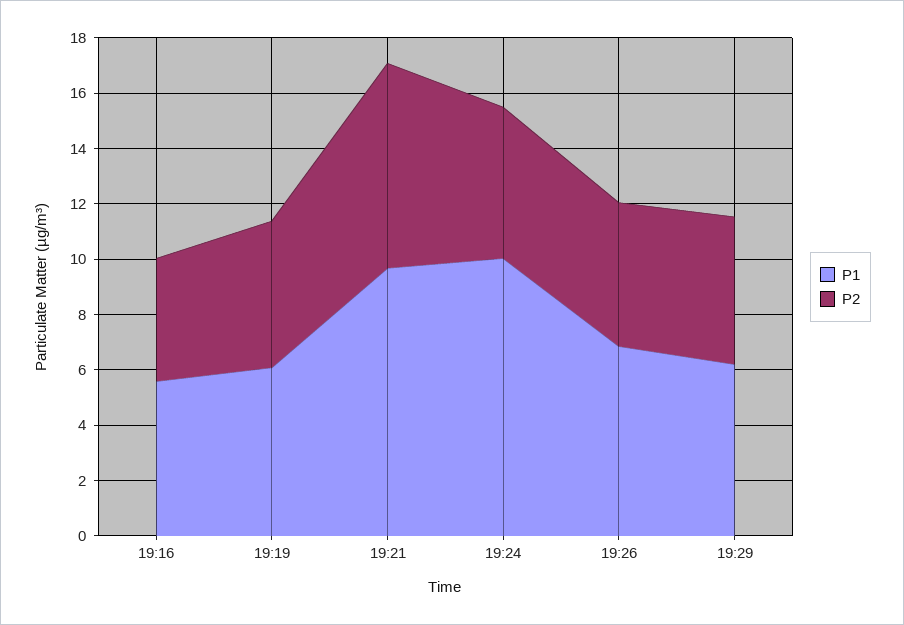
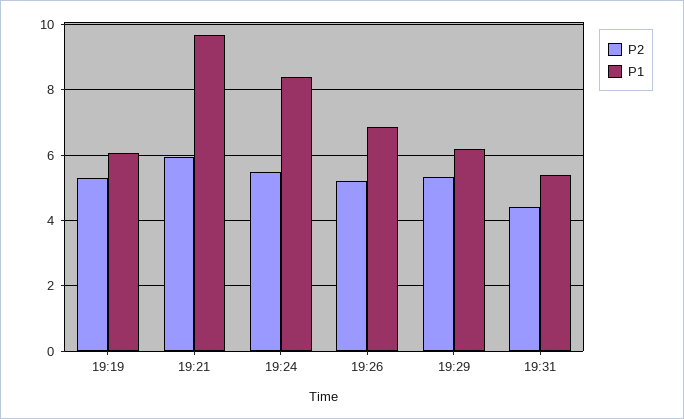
P1, 19:16: 5.5 -> none
P2, 19:16: 4.5 -> none
P2, 19:21: 7.5 -> 6
P1, 19:24: 10 -> 8.4
P2, 19:31: none -> 4.4
P1, 19:31: none -> 5.4

